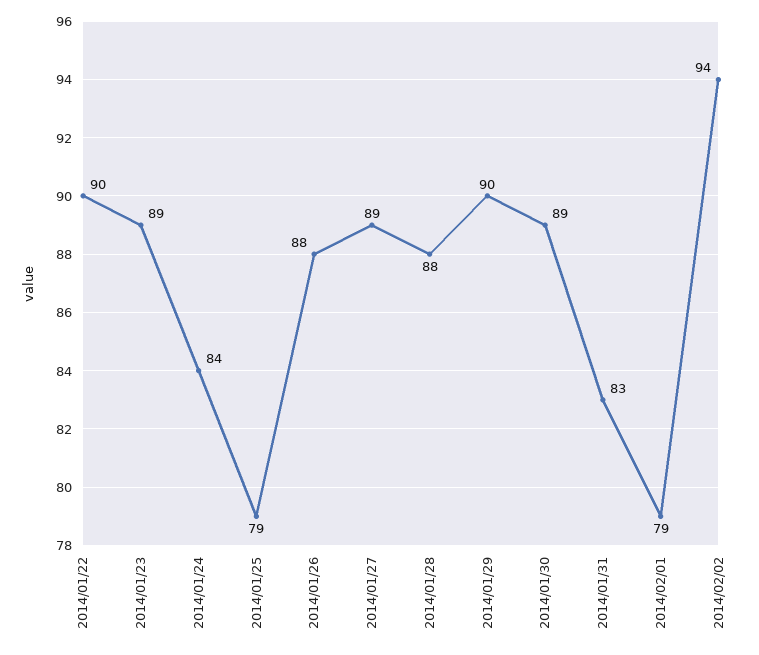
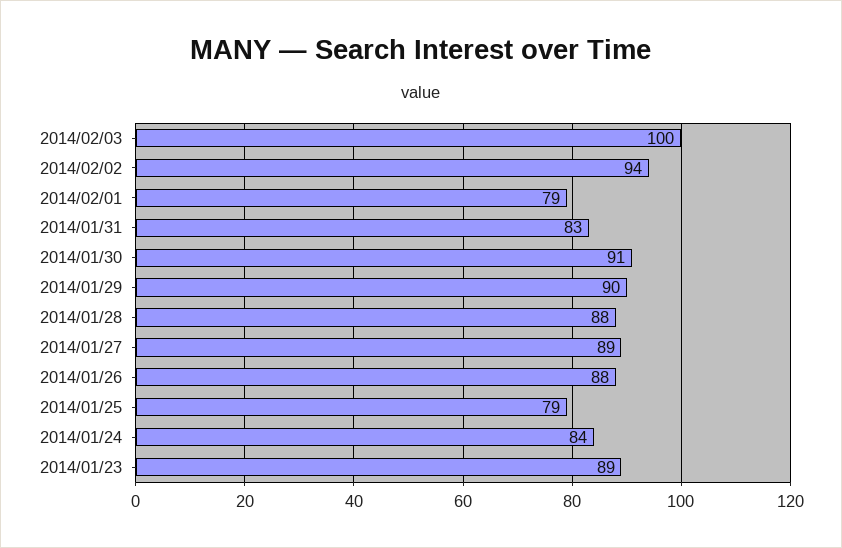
2014/01/22: 90 -> none
2014/01/30: 89 -> 91
2014/02/03: none -> 100

